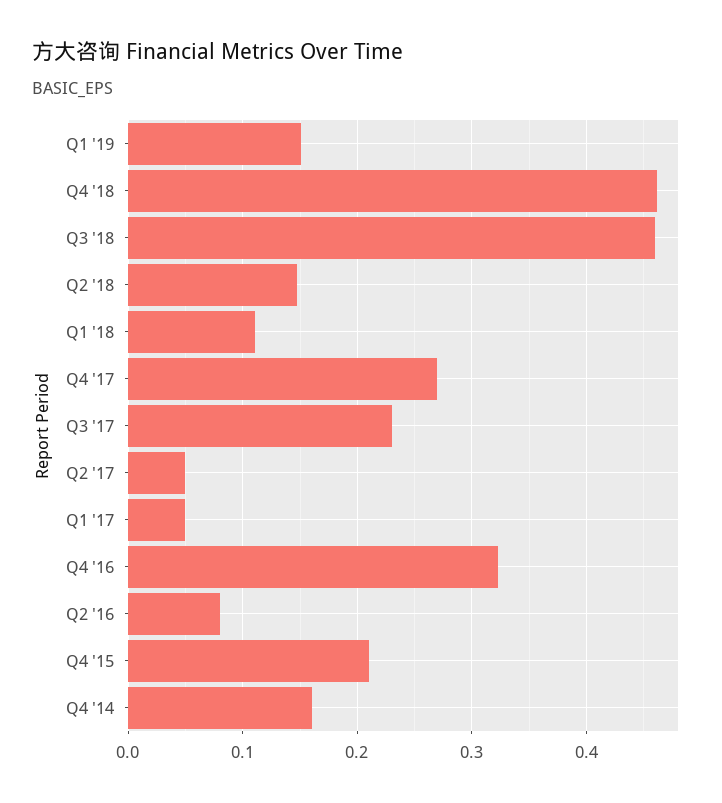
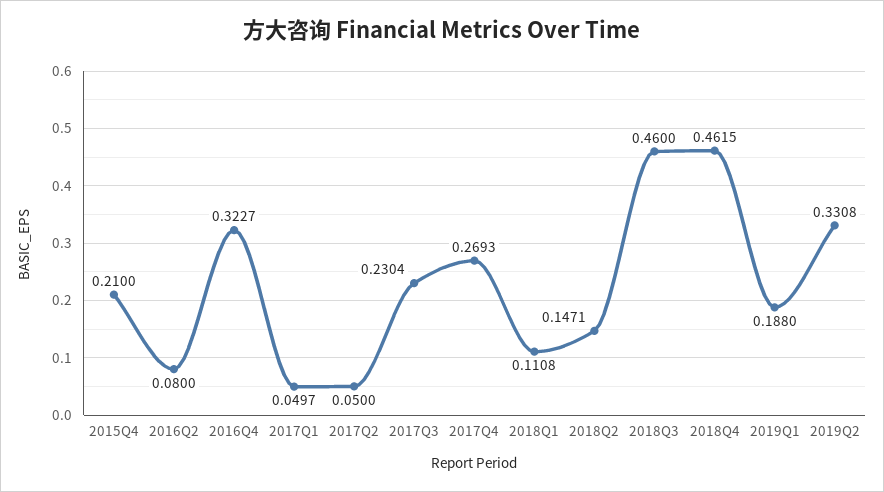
Q1 '19: 0.15 -> 0.188
Q4 '14: 0.16 -> none
2019Q2: none -> 0.3308

